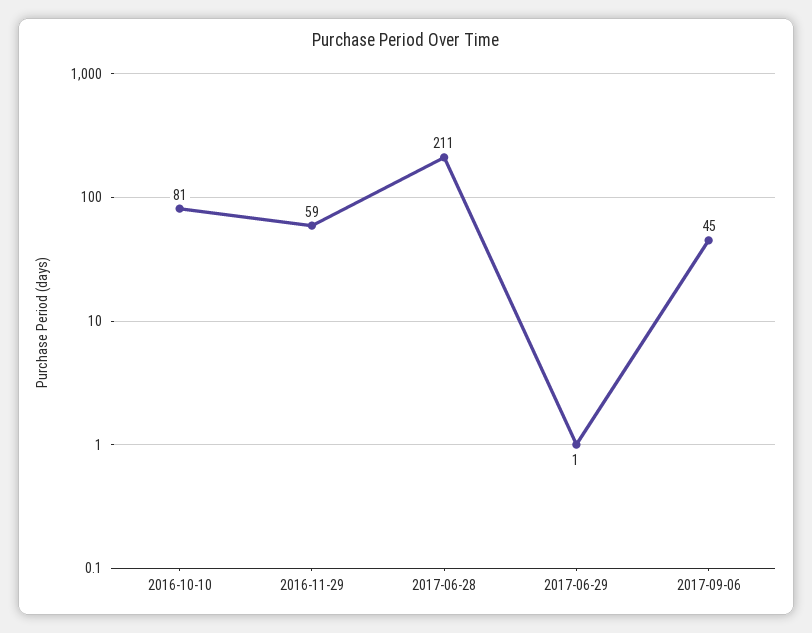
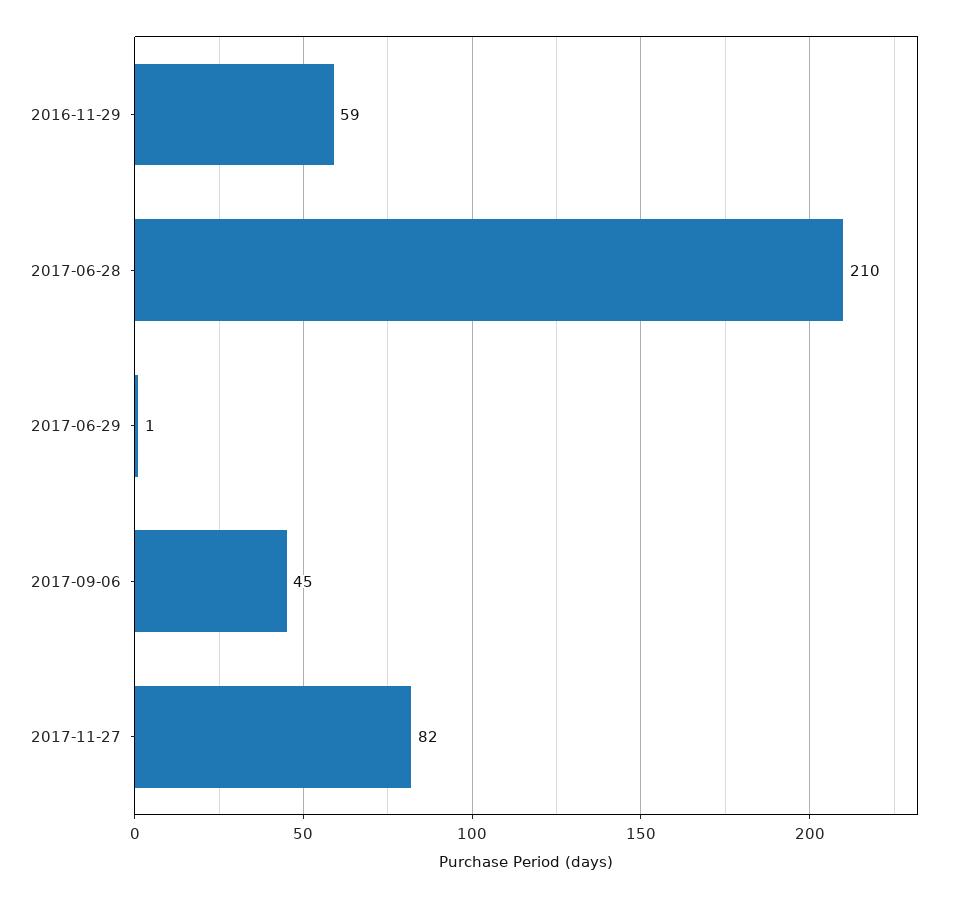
2016-10-10: 81 -> none
2017-06-28: 211 -> 210
2017-11-27: none -> 82

